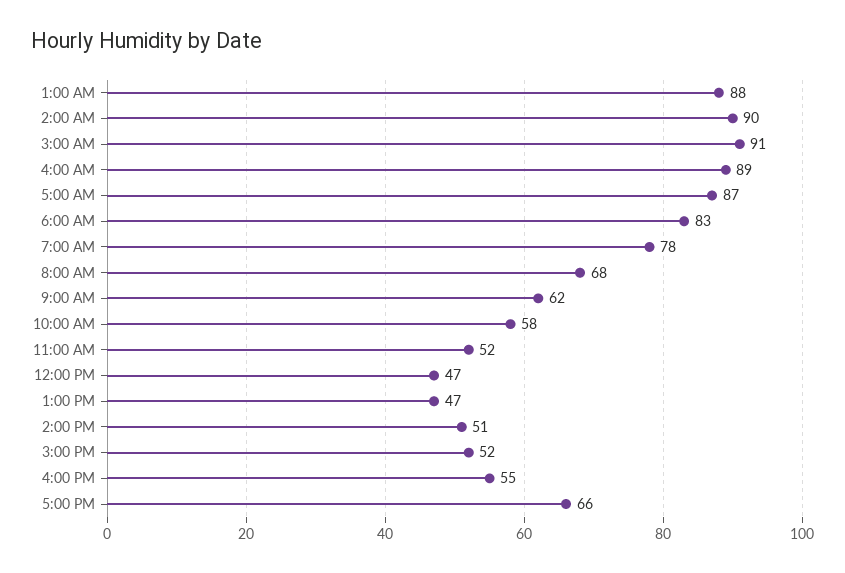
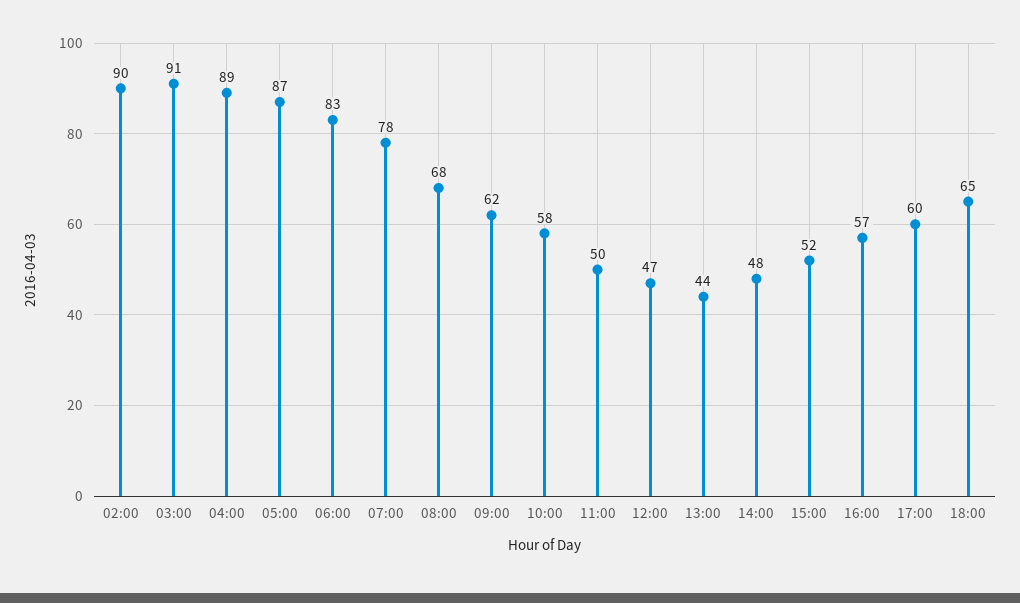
1:00 AM: 88 -> none
11:00 AM: 52 -> 50
1:00 PM: 47 -> 44
2:00 PM: 51 -> 48
4:00 PM: 55 -> 57
5:00 PM: 66 -> 60
18:00: none -> 65

